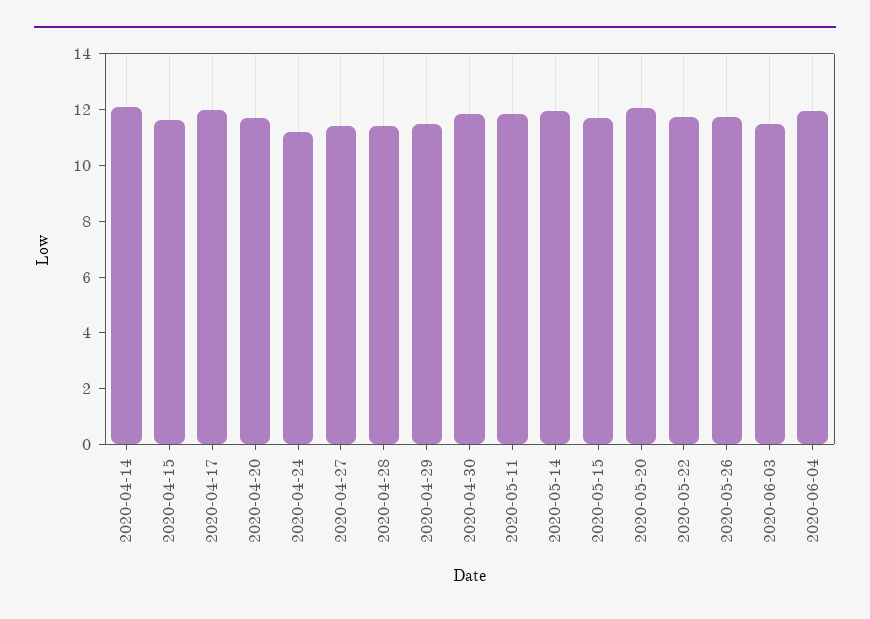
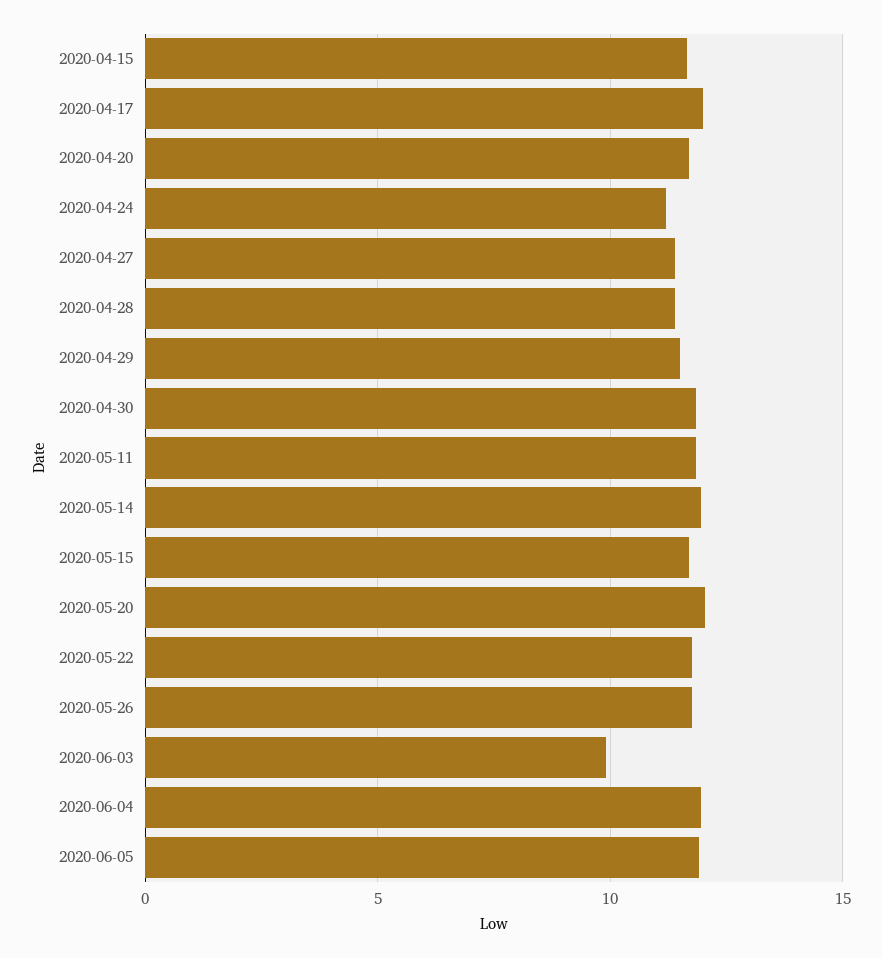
2020-04-14: 12 -> none
2020-06-03: 11.5 -> 10
2020-06-05: none -> 12

